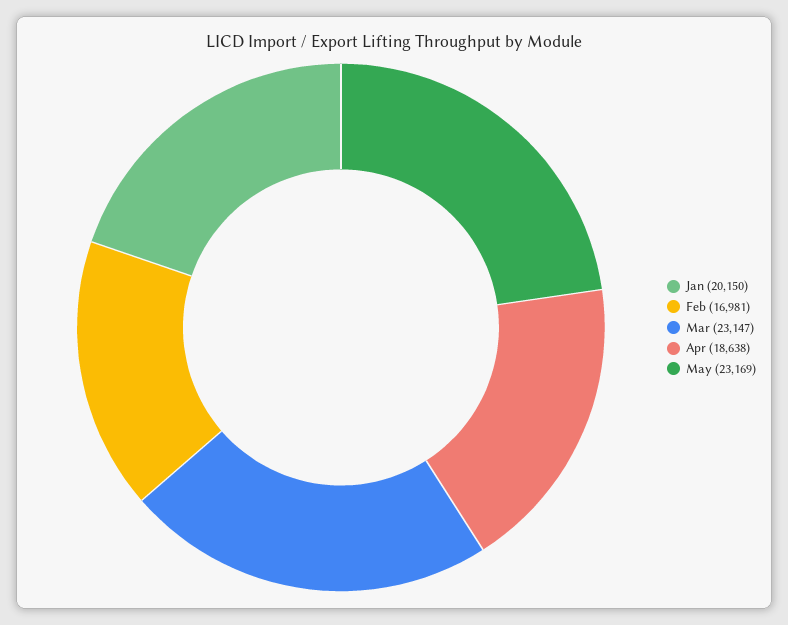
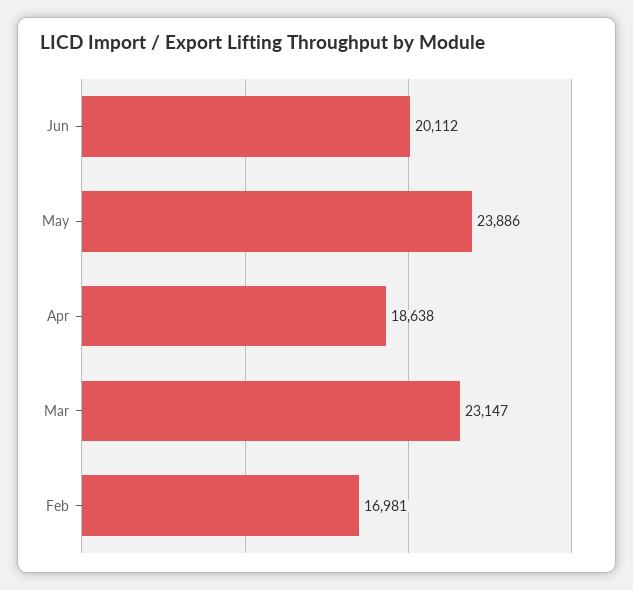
Jan: 20150 -> none
May: 23169 -> 23886
Jun: none -> 20112

